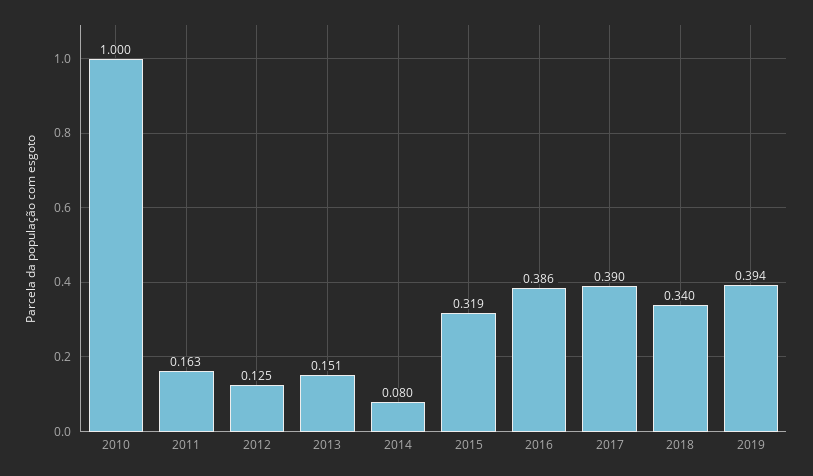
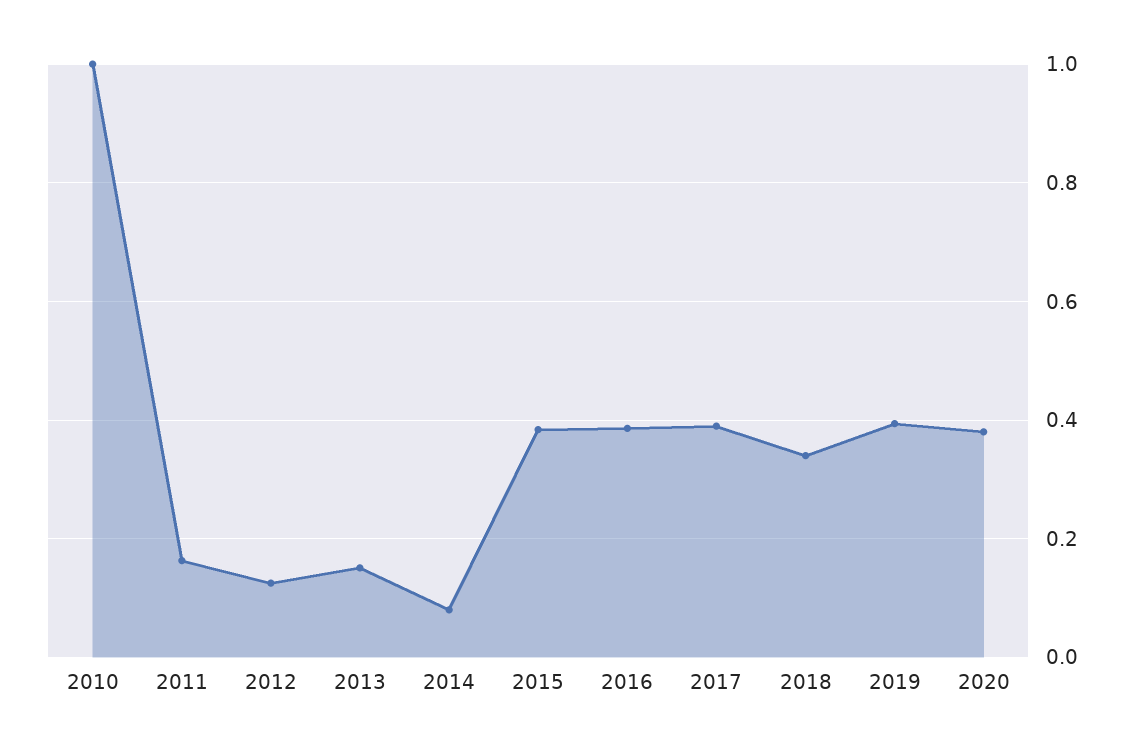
2015: 0.319 -> 0.38
2020: none -> 0.38

